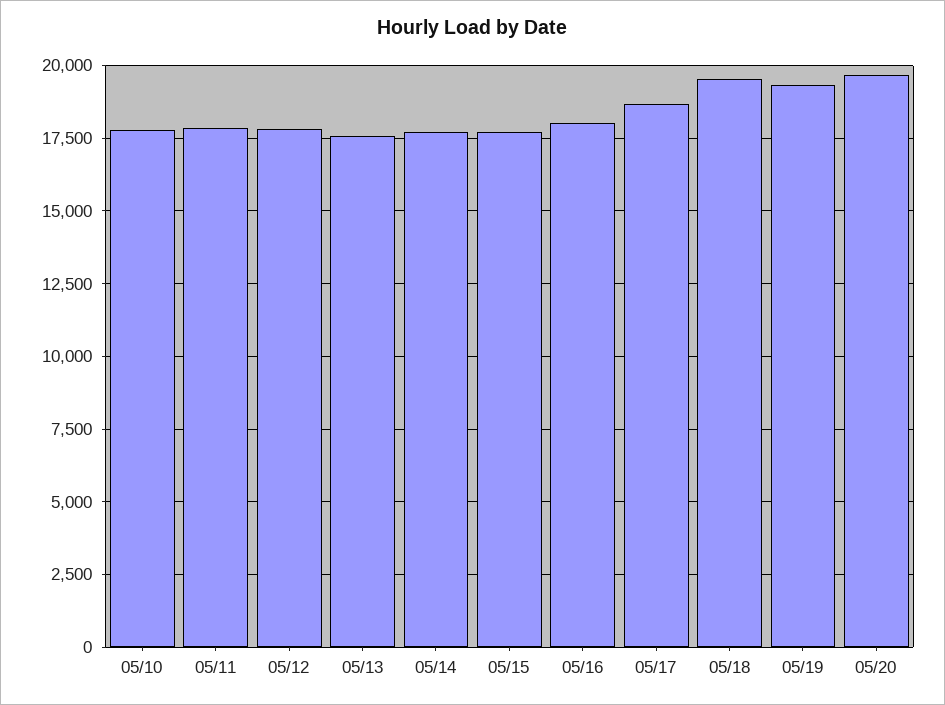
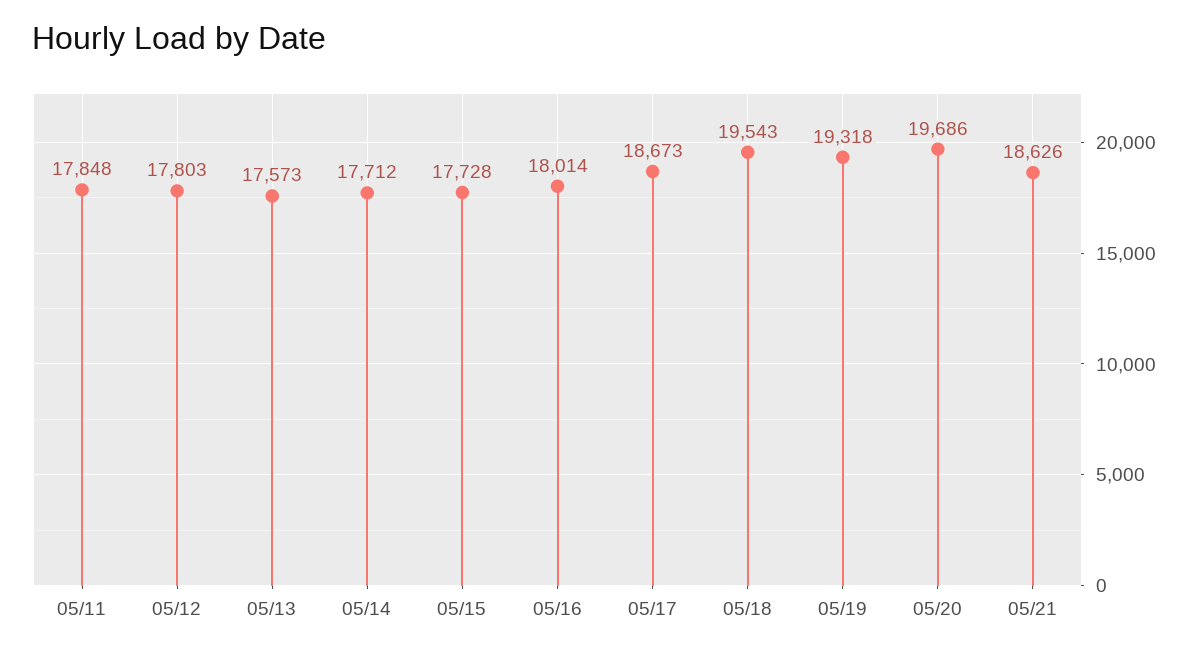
05/10: 17750 -> none
05/21: none -> 18626

